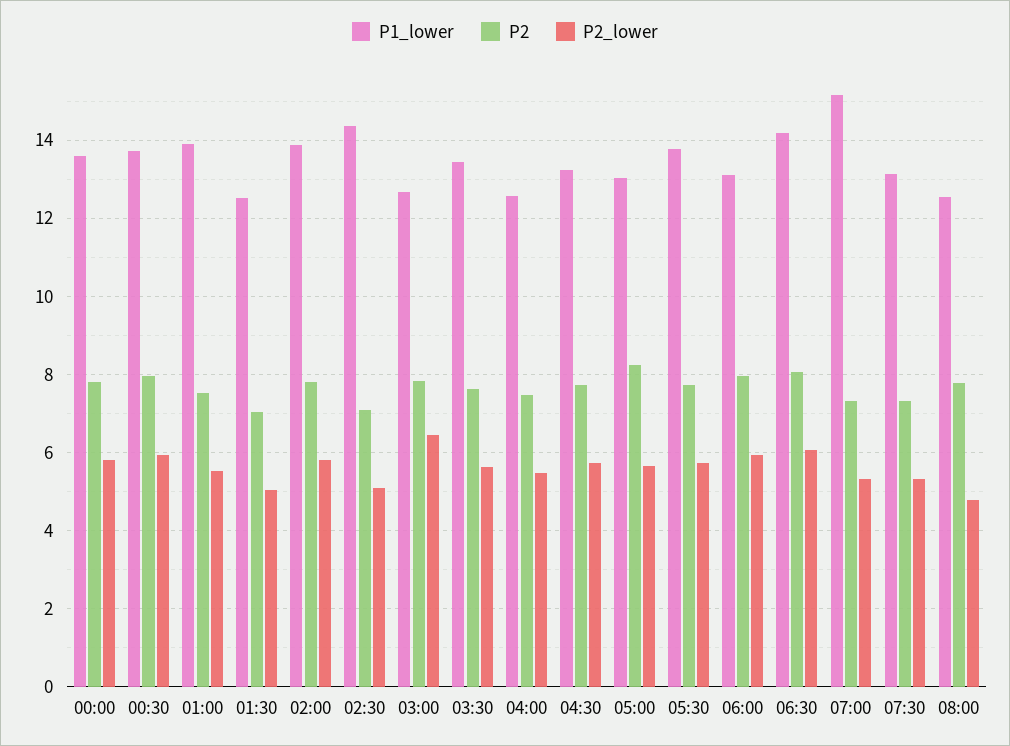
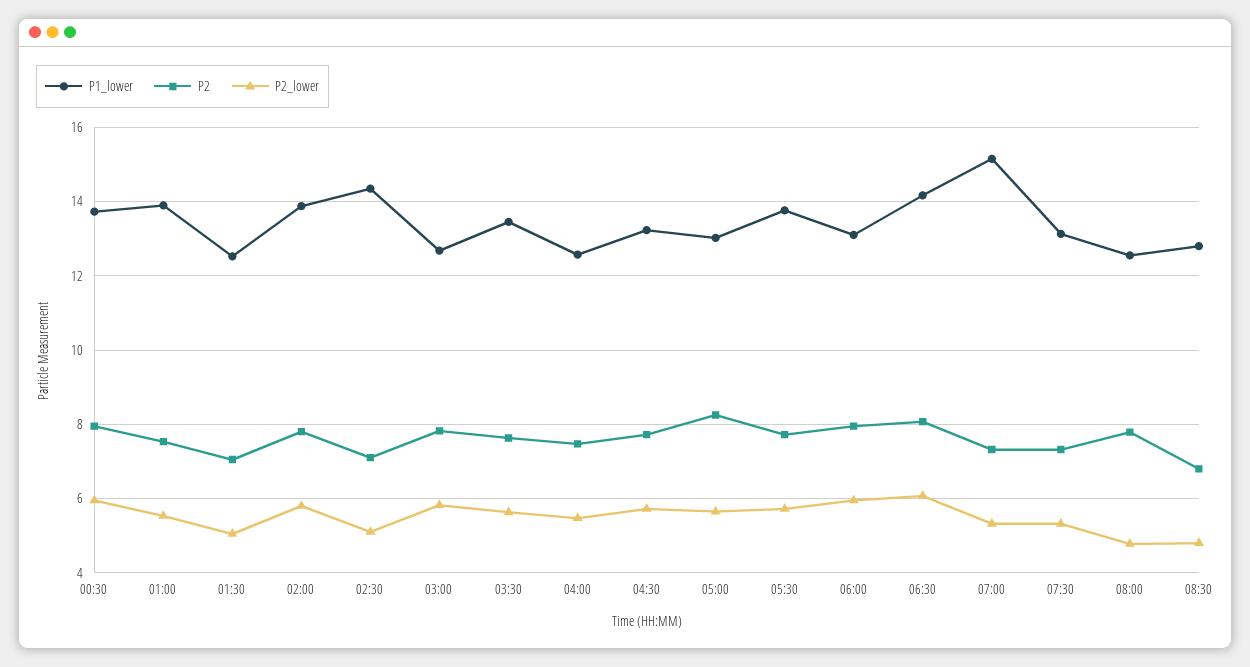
P1_lower, 00:00: 13.6 -> none
P2, 00:00: 7.8 -> none
P2_lower, 00:00: 5.8 -> none
P2_lower, 03:00: 6.4 -> 5.8
P1_lower, 08:30: none -> 12.8
P2, 08:30: none -> 6.8
P2_lower, 08:30: none -> 4.8

